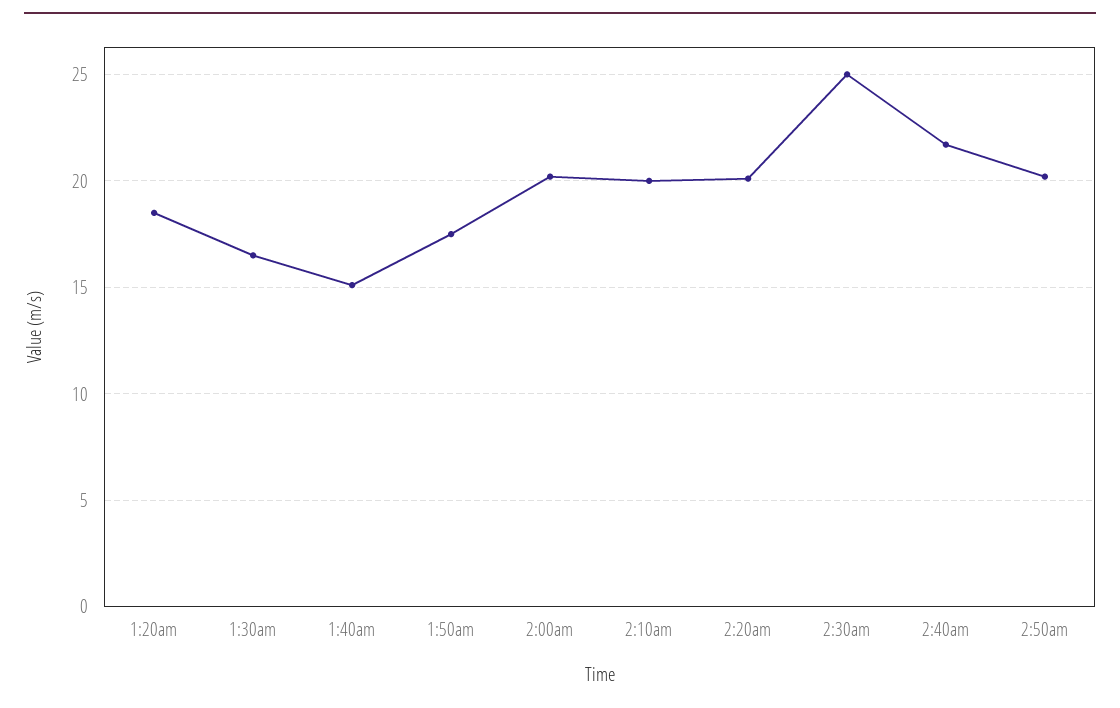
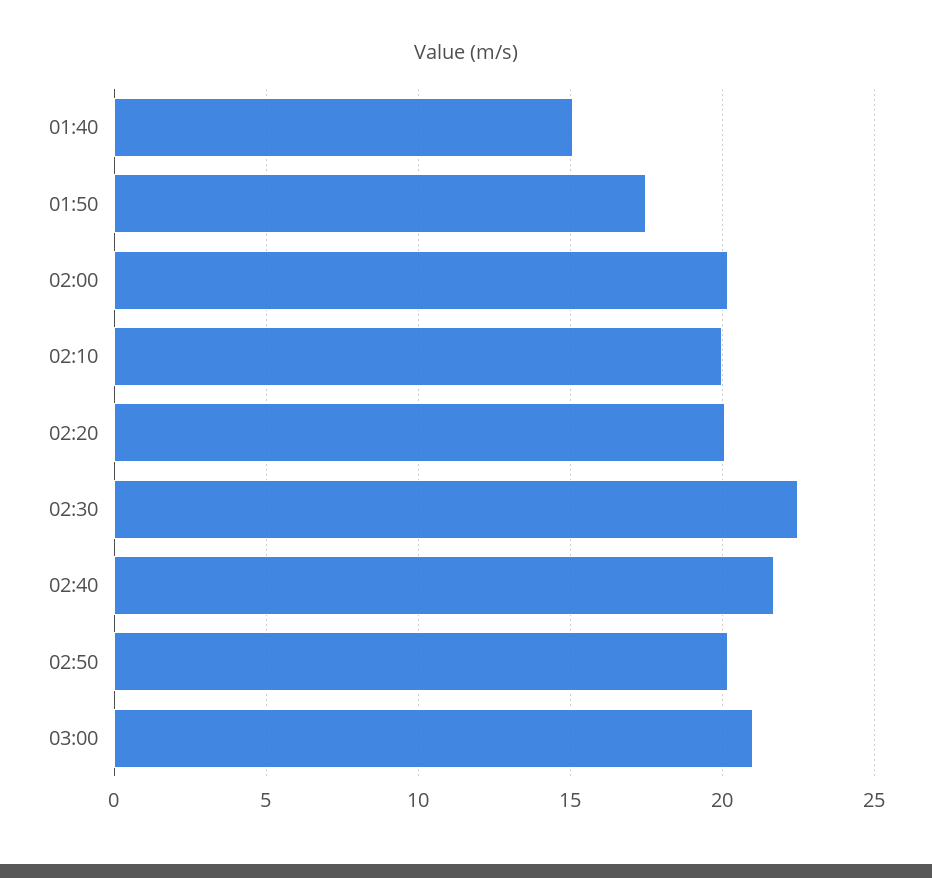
1:20am: 18.5 -> none
1:30am: 16.5 -> none
2:30am: 25 -> 22.5
03:00: none -> 21

